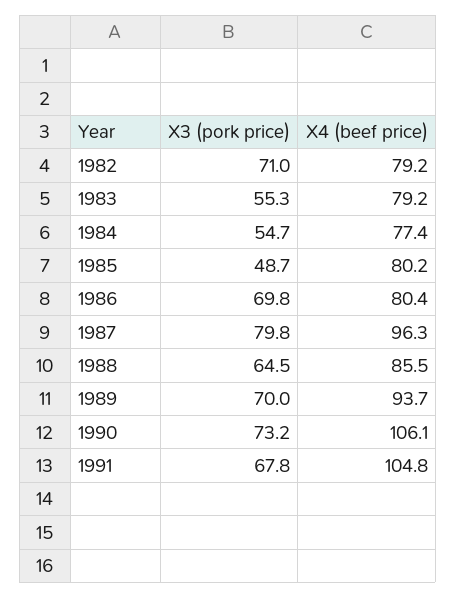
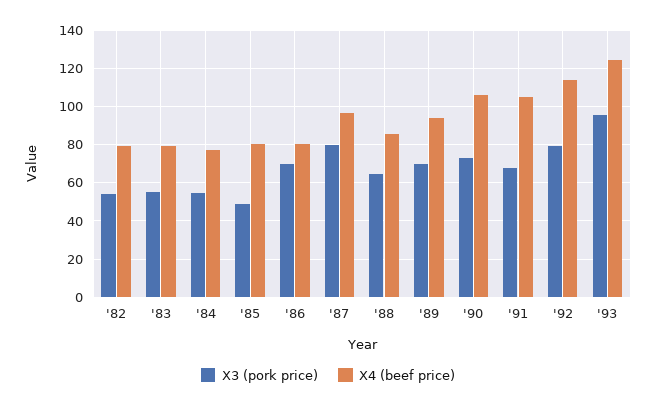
X3 (pork price), 1982: 71 -> 55
X3 (pork price), '92: none -> 80
X4 (beef price), '92: none -> 115
X3 (pork price), '93: none -> 95
X4 (beef price), '93: none -> 125

